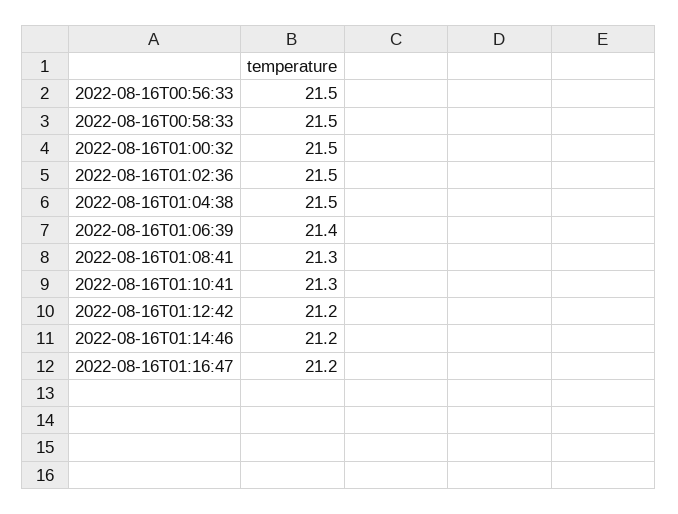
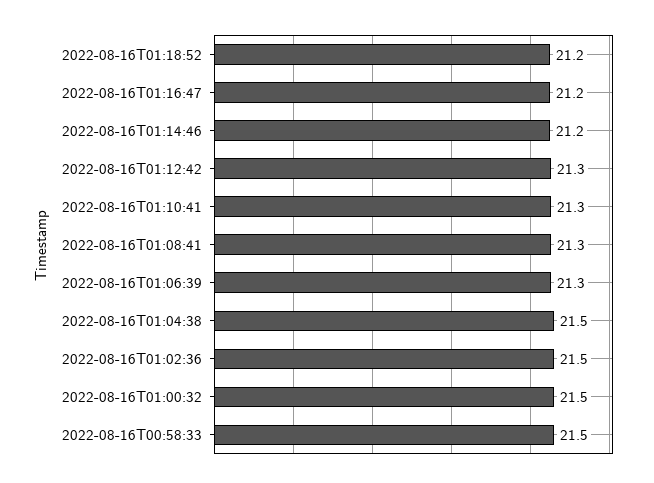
2022-08-16T00:56:33: 21.5 -> none
2022-08-16T01:06:39: 21.4 -> 21.3
2022-08-16T01:12:42: 21.2 -> 21.3
2022-08-16T01:18:52: none -> 21.2

